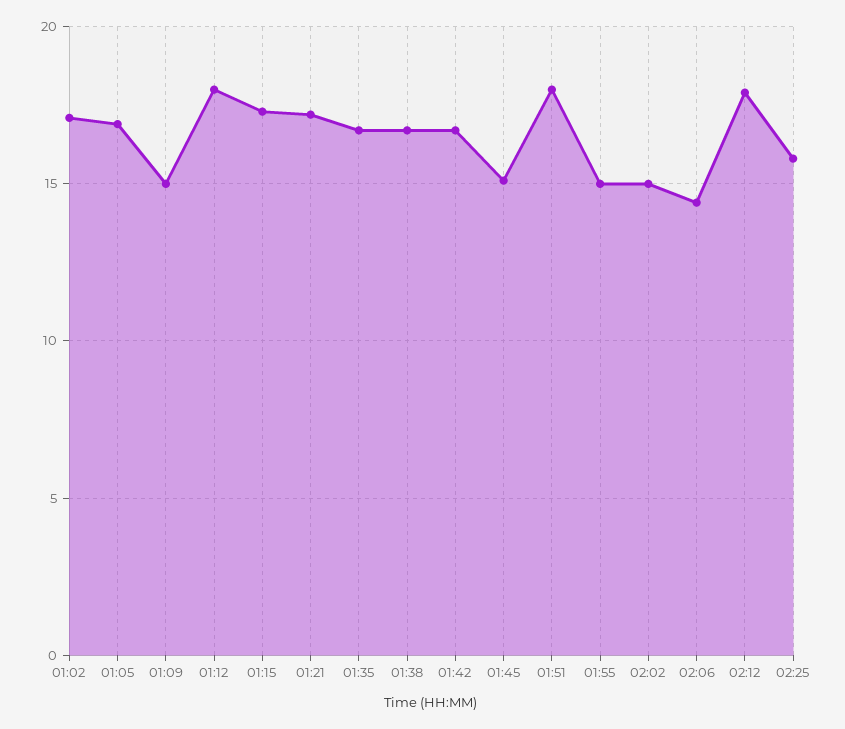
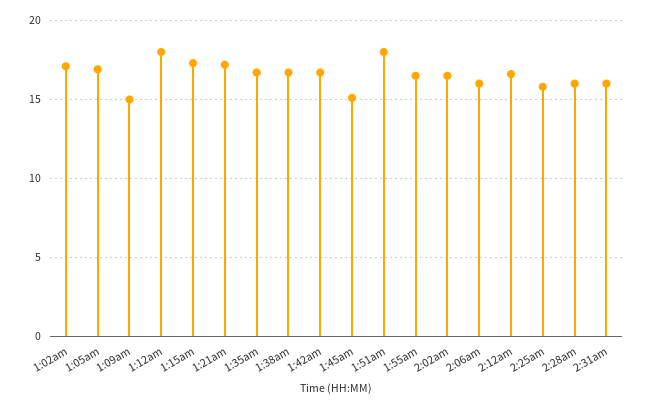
01:55: 15 -> 16.5
02:02: 15 -> 16.5
02:06: 14.5 -> 16
02:12: 18 -> 16.5
2:28am: none -> 16
2:31am: none -> 16

